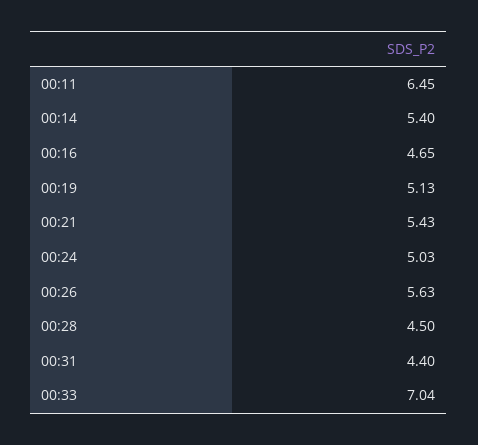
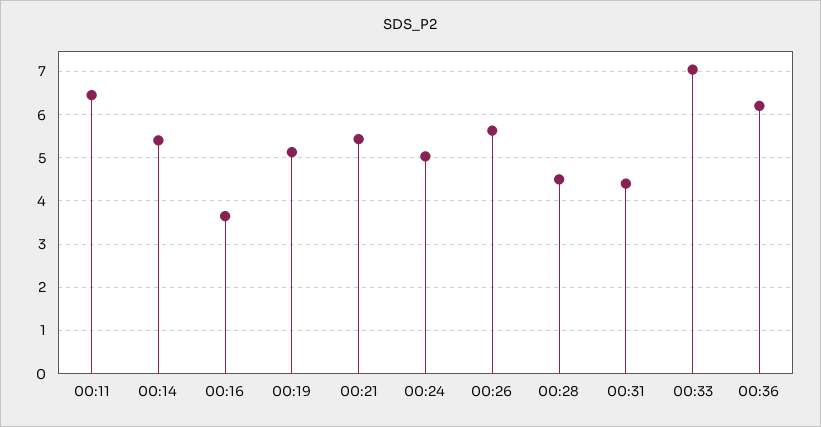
00:16: 4.65 -> 3.6
00:36: none -> 6.2

